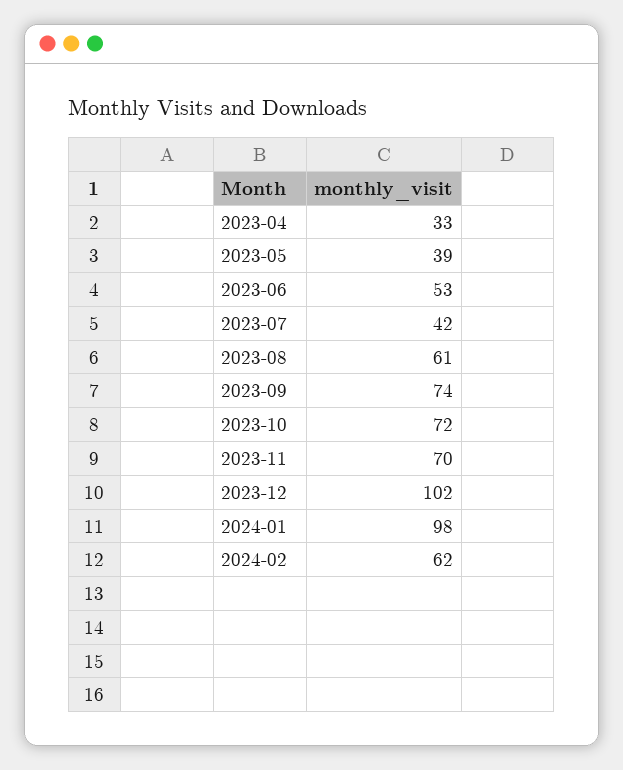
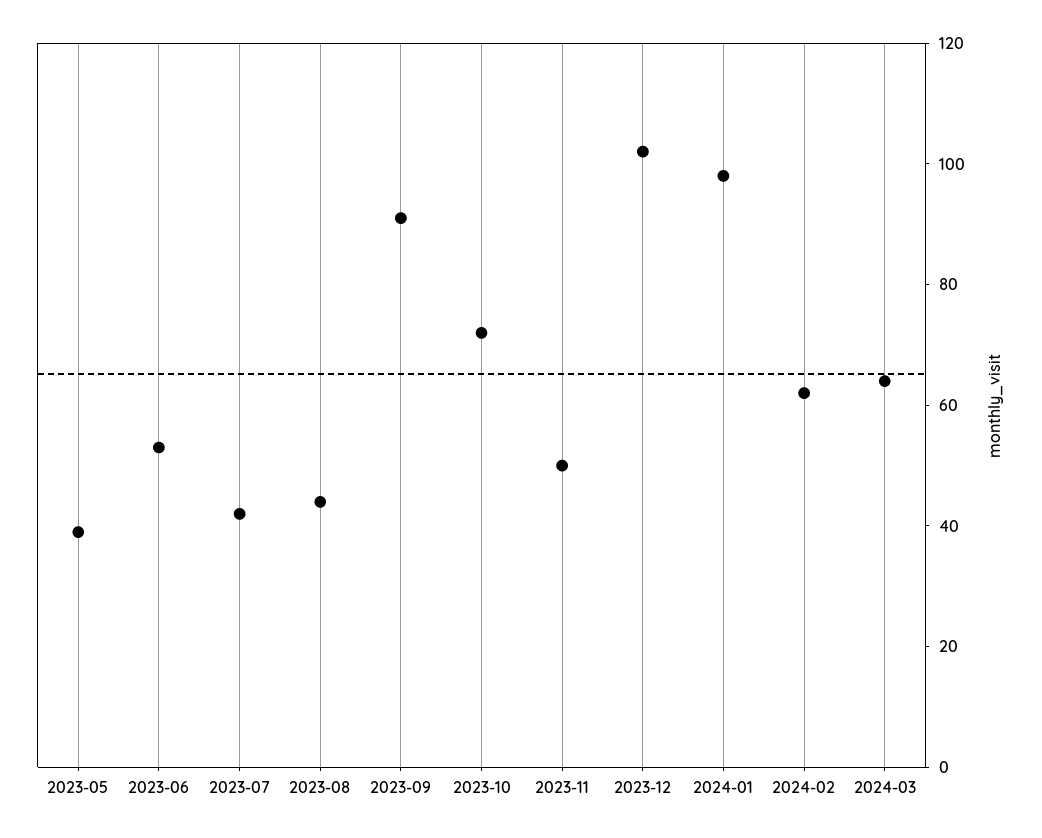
2023-04: 33 -> none
2023-08: 61 -> 45
2023-09: 74 -> 90
2023-11: 70 -> 50
2024-03: none -> 65

